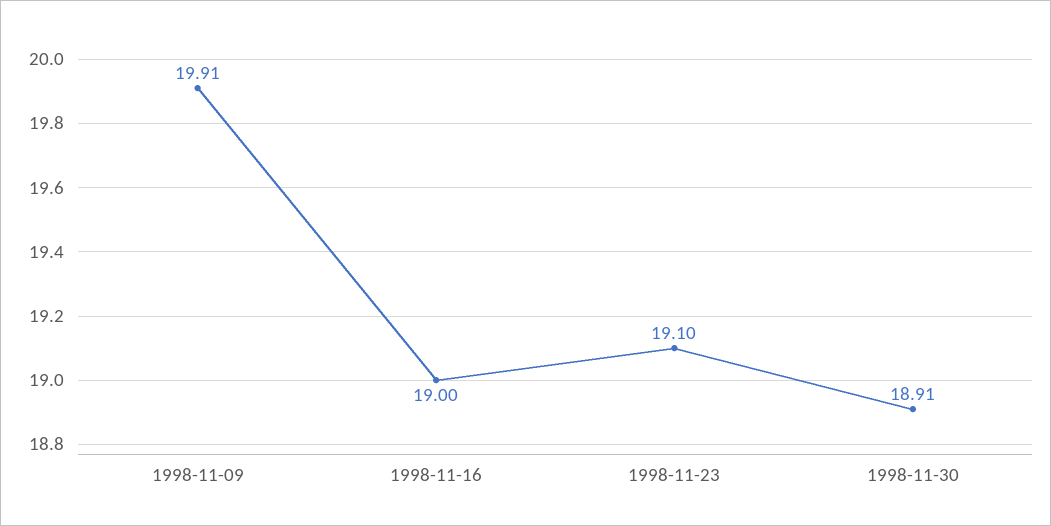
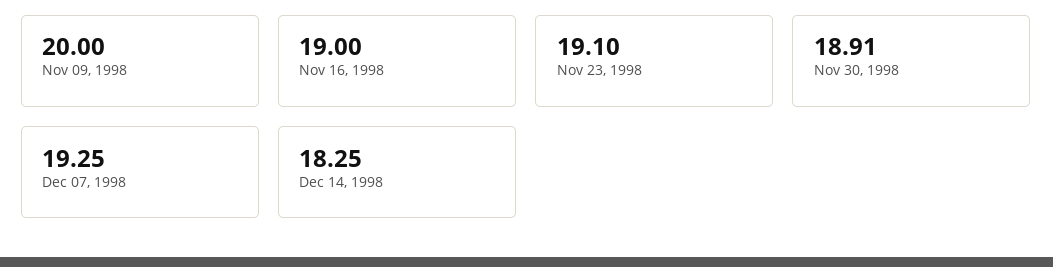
1998-11-09: 19.91 -> 20
Dec 07, 1998: none -> 19.25
Dec 14, 1998: none -> 18.25

